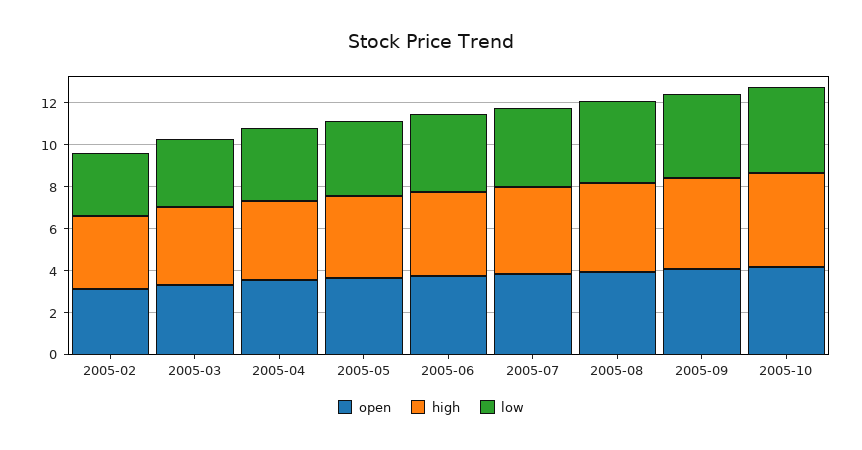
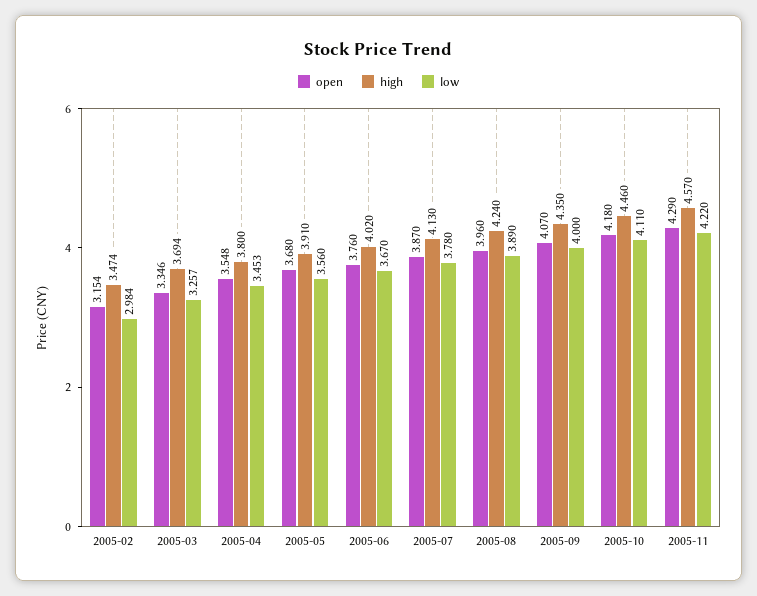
open, 2005-11: none -> 4.29
high, 2005-11: none -> 4.57
low, 2005-11: none -> 4.22

